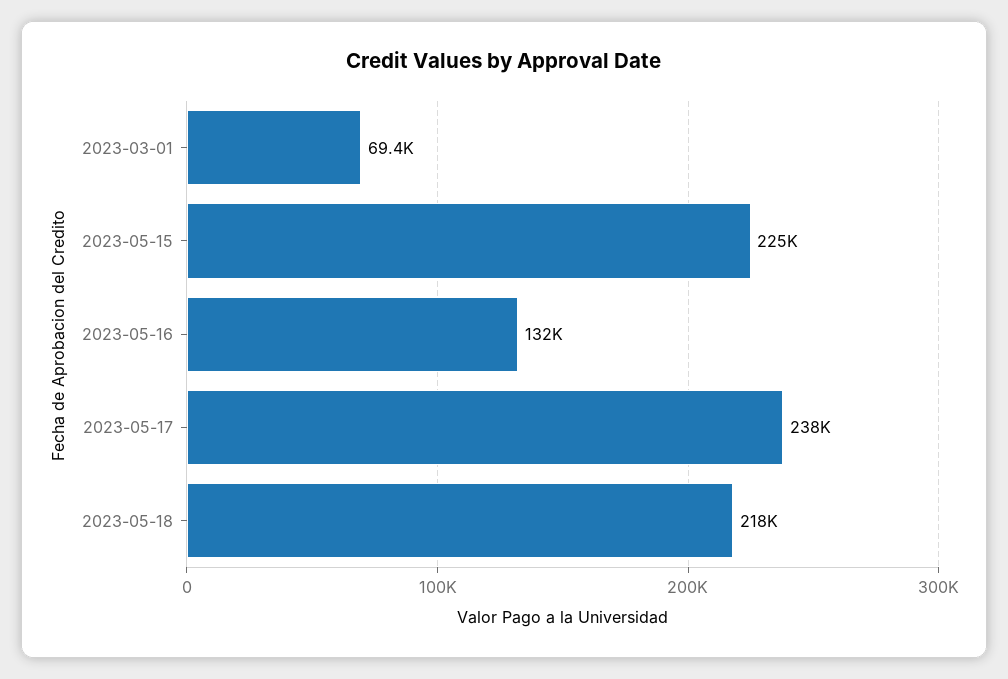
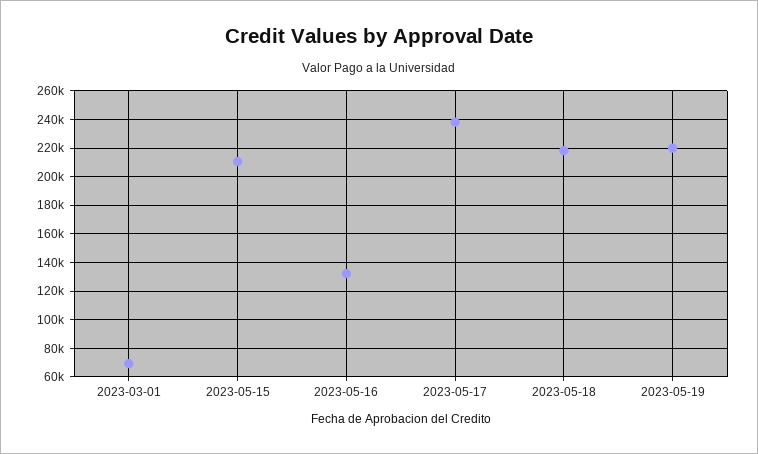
2023-05-15: 225000 -> 210000
2023-05-19: none -> 220000

